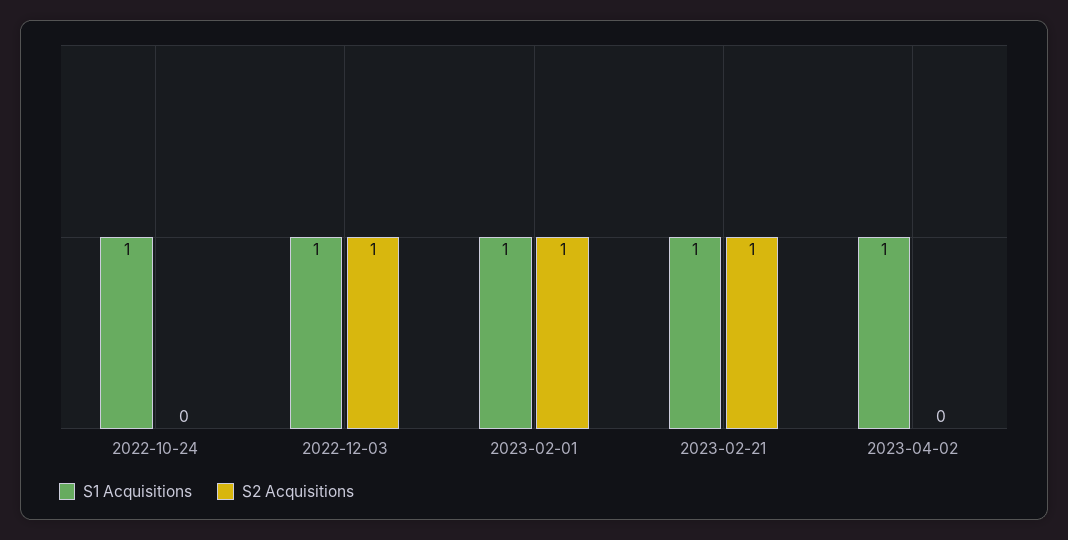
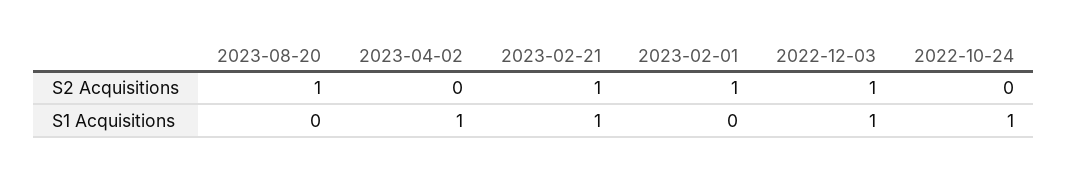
S1 Acquisitions, 2023-02-01: 1 -> 0
S2 Acquisitions, 2023-08-20: none -> 1
S1 Acquisitions, 2023-08-20: none -> 0

